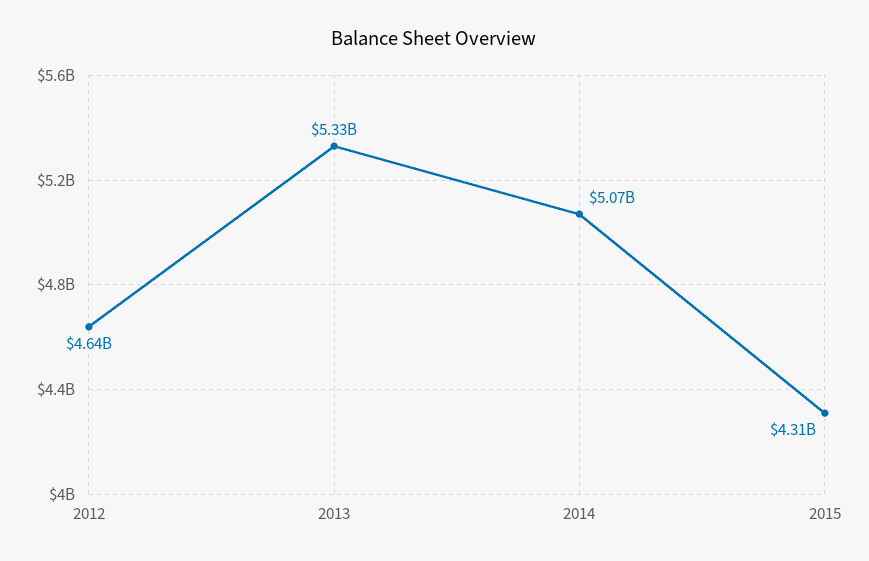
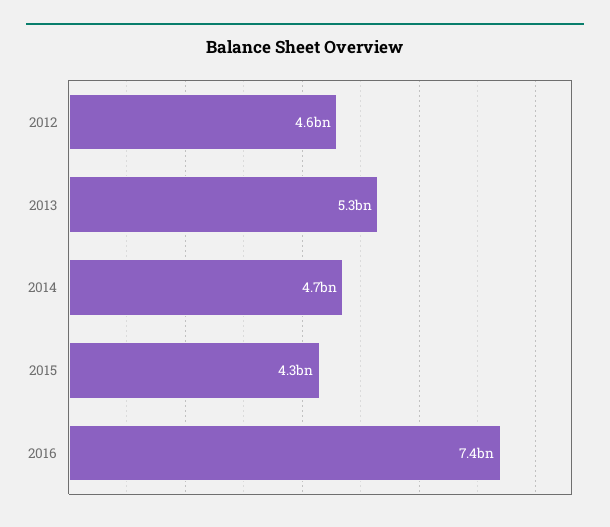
2014: 5070000000 -> 4700000000
2016: none -> 7400000000

